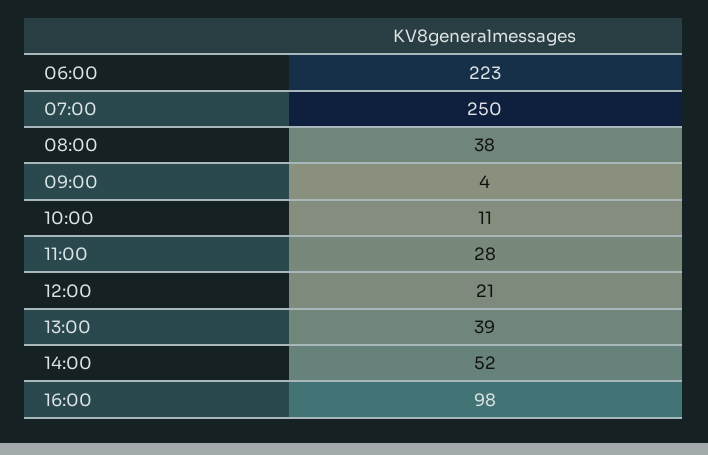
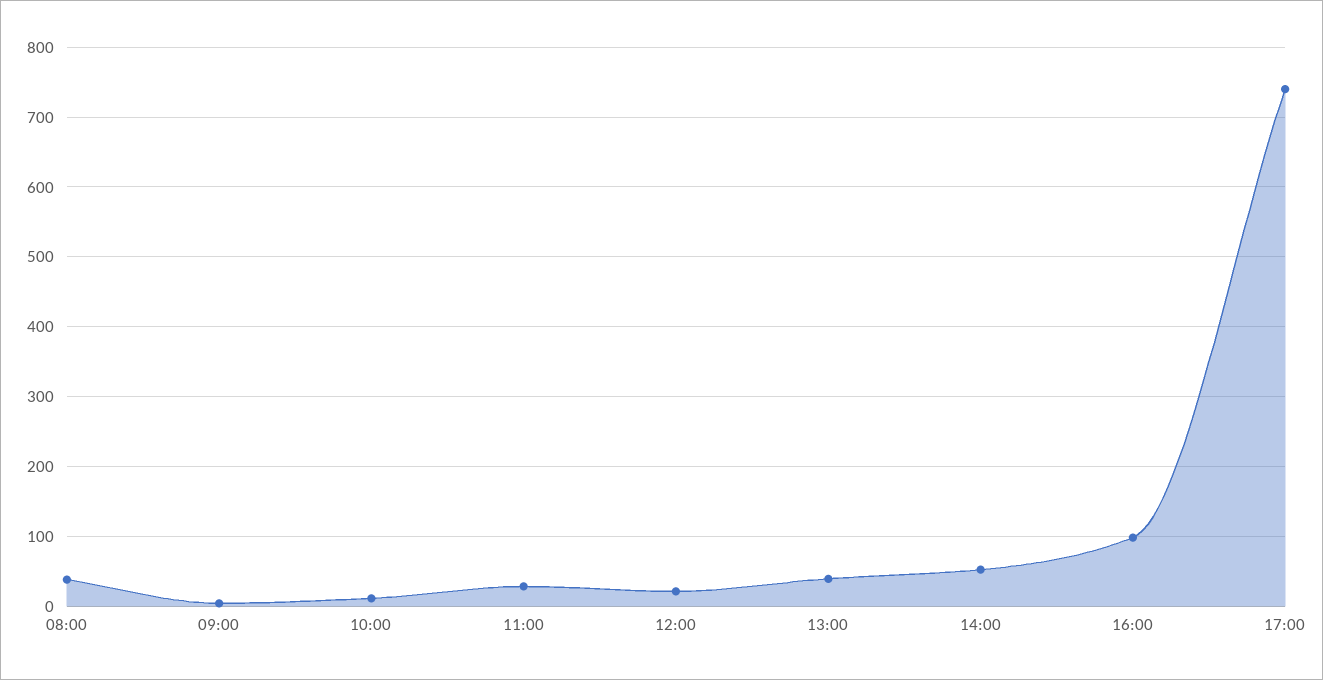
06:00: 223 -> none
07:00: 250 -> none
17:00: none -> 740

